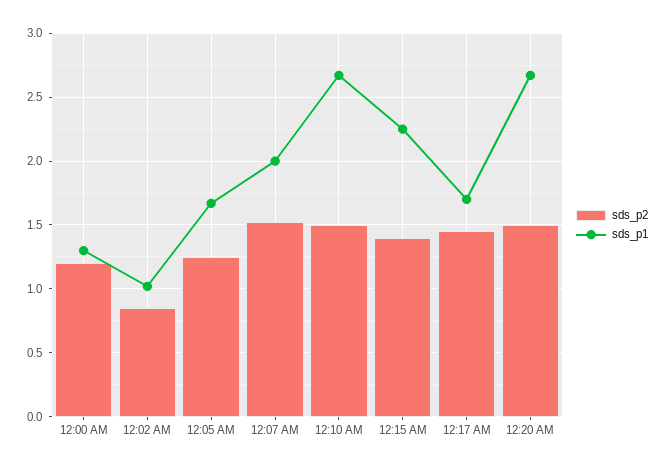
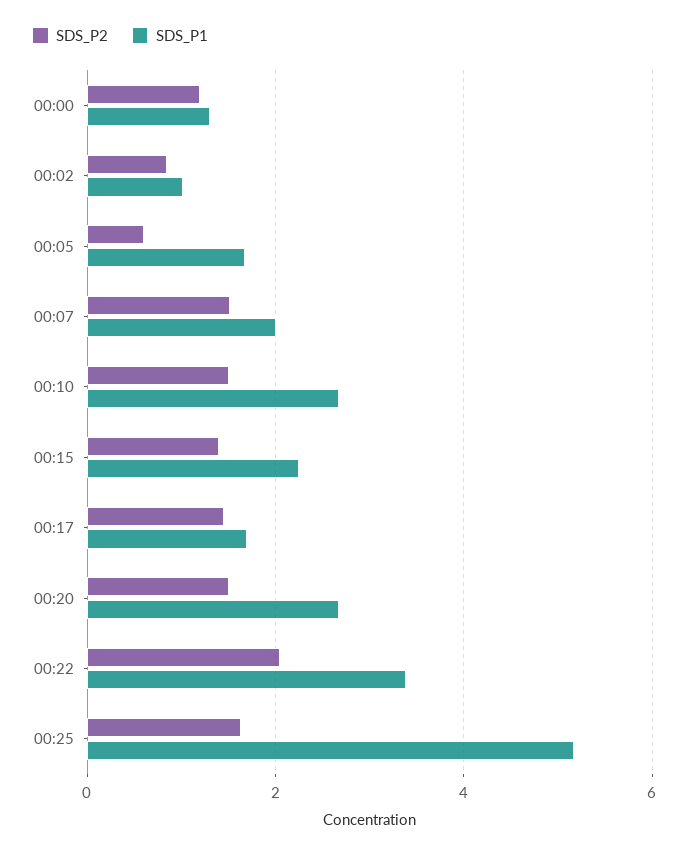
sds_p2, 12:05 AM: 1.25 -> 0.6
sds_p2, 00:22: none -> 2
sds_p1, 00:22: none -> 3.4
sds_p2, 00:25: none -> 1.6
sds_p1, 00:25: none -> 5.2

